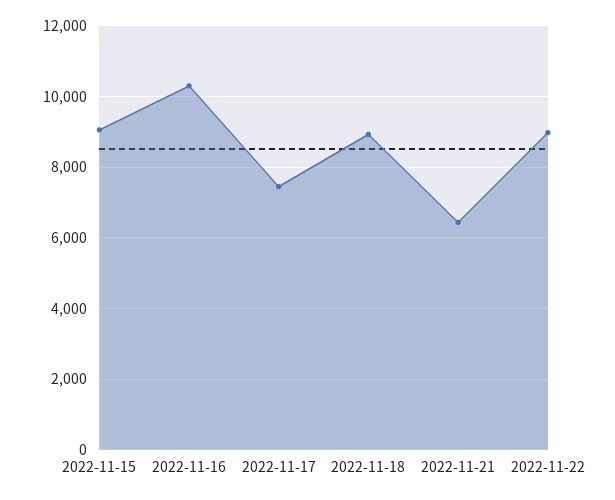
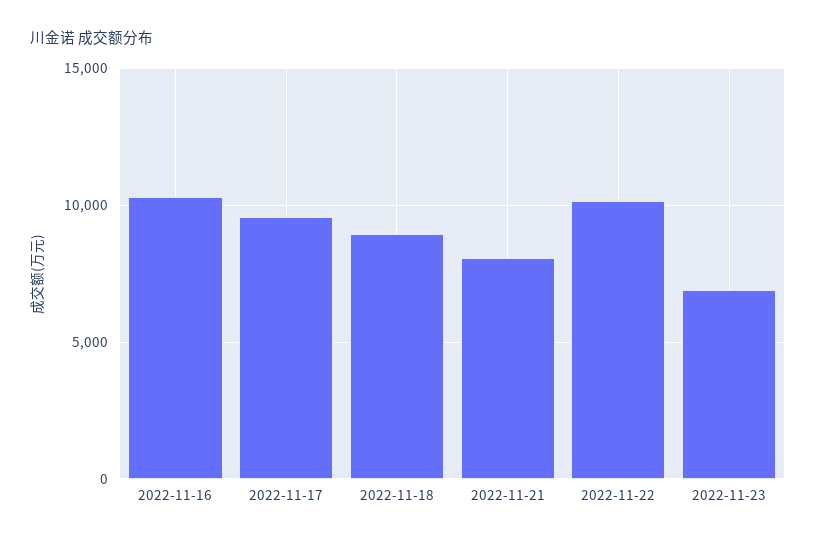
2022-11-15: 9000 -> none
2022-11-17: 7400 -> 9500
2022-11-21: 6400 -> 8000
2022-11-22: 9000 -> 10000
2022-11-23: none -> 7000

